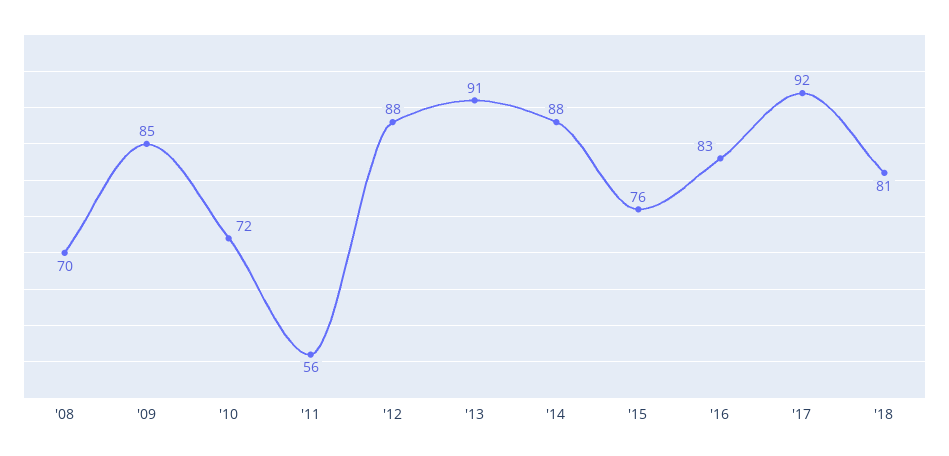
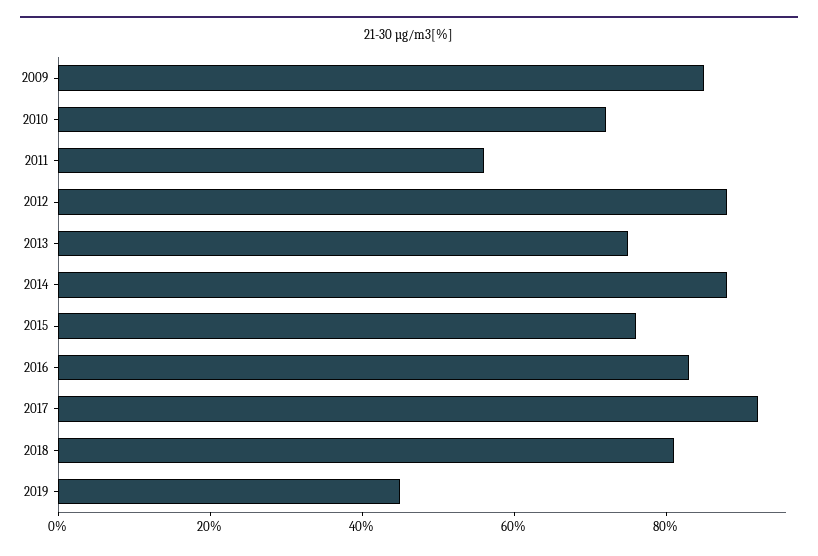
'08: 70 -> none
'13: 91 -> 75
2019: none -> 45

